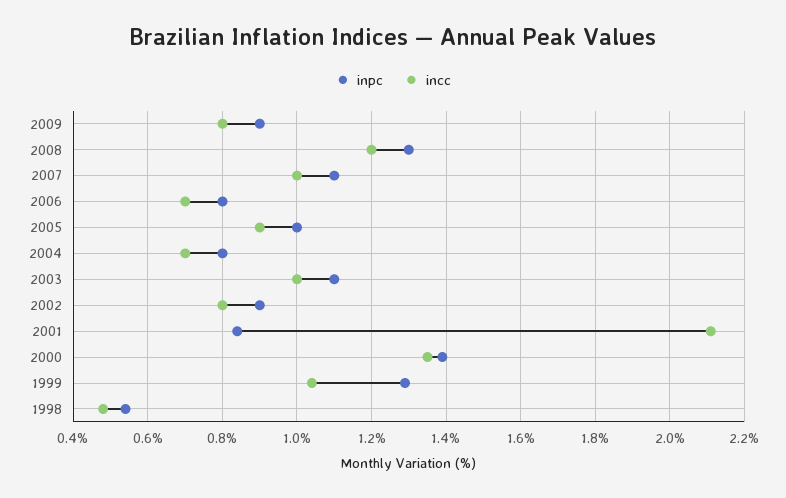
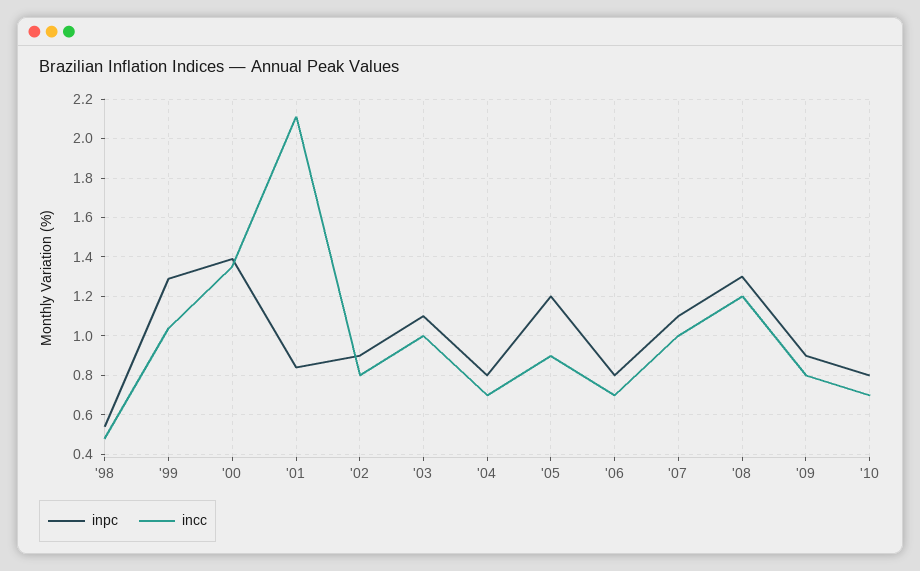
inpc, 2005: 1 -> 1.2
inpc, '10: none -> 0.8
incc, '10: none -> 0.7

